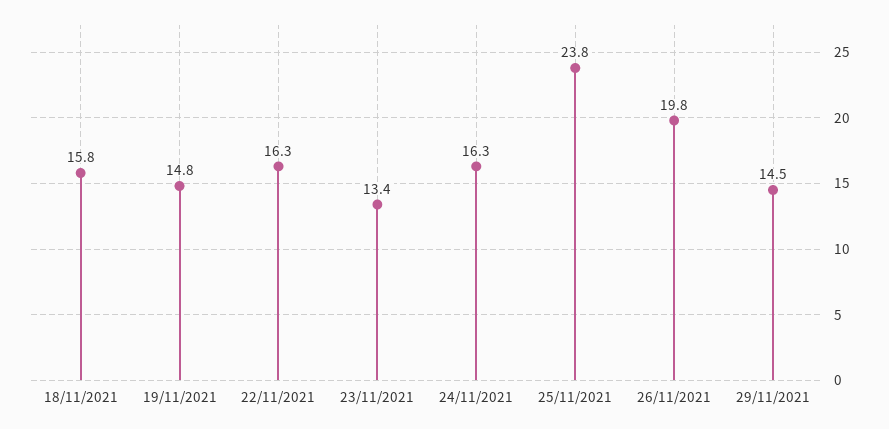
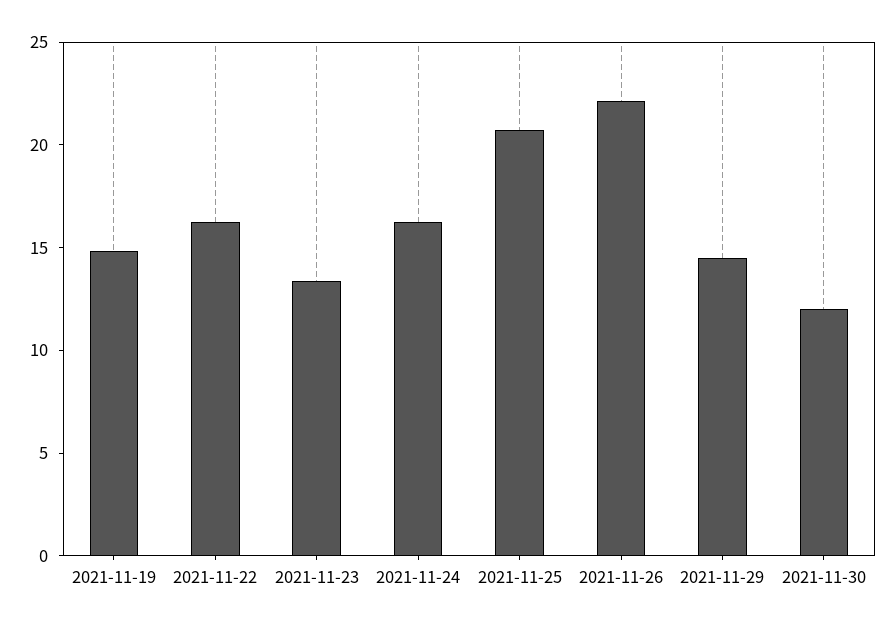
18/11/2021: 15.8 -> none
25/11/2021: 23.8 -> 21
26/11/2021: 19.8 -> 22
2021-11-30: none -> 12

